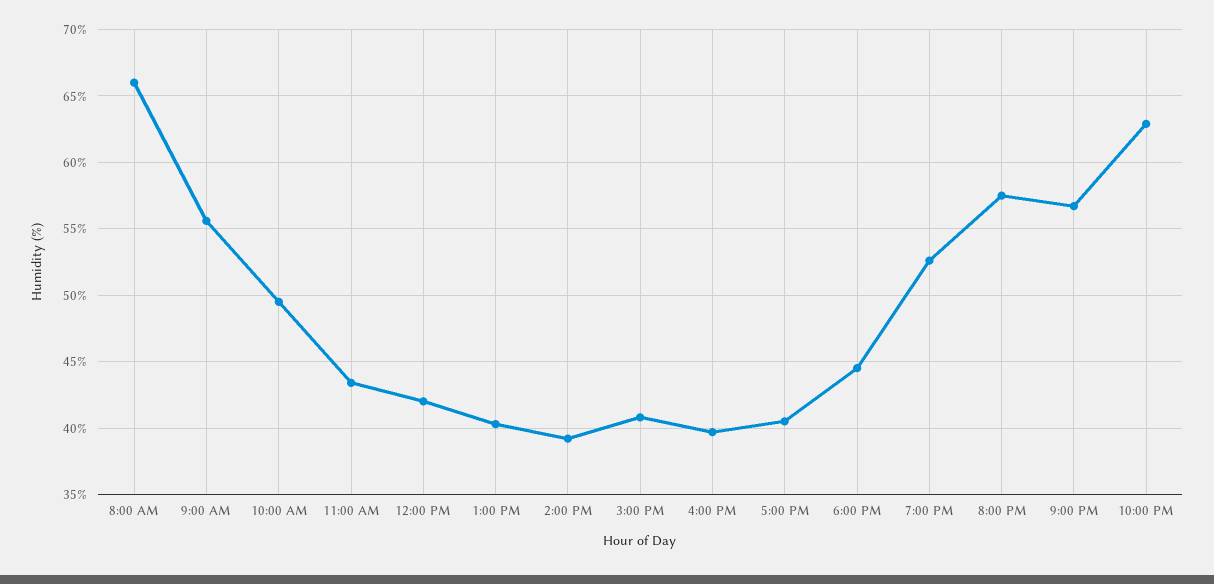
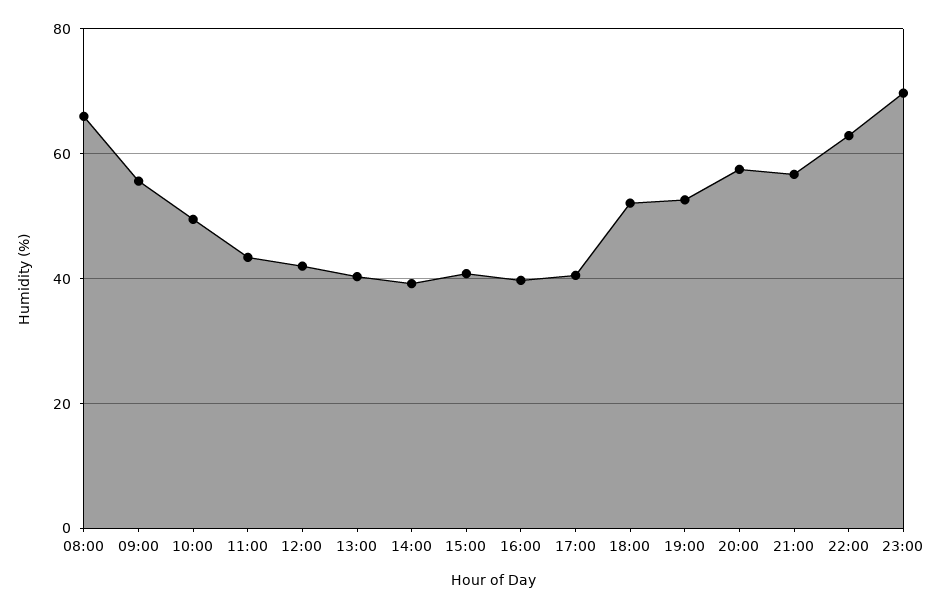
6:00 PM: 44.5 -> 52
23:00: none -> 70

